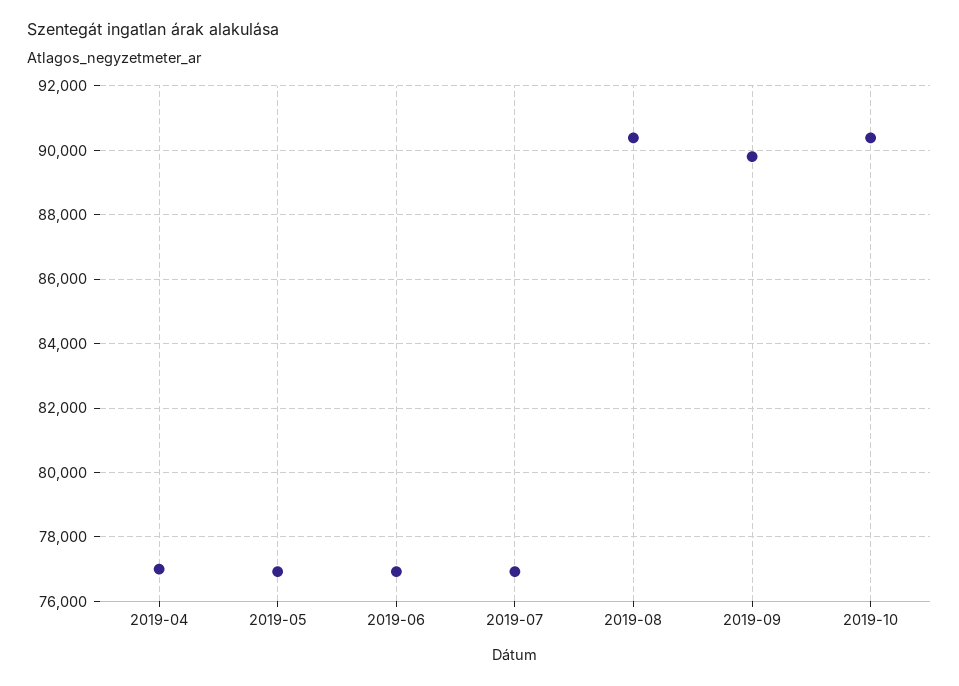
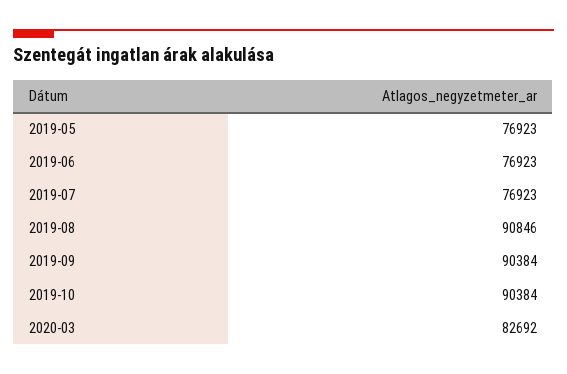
2019-04: 77000 -> none
2019-08: 90400 -> 90846
2019-09: 89800 -> 90384
2020-03: none -> 82692

